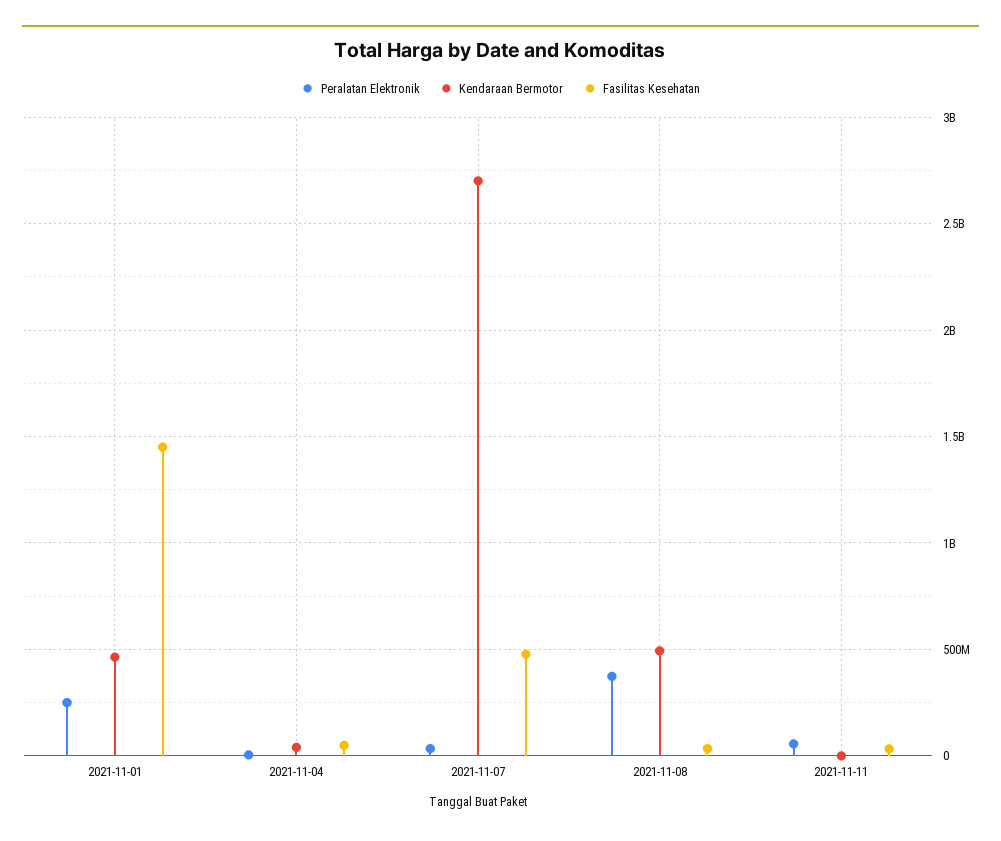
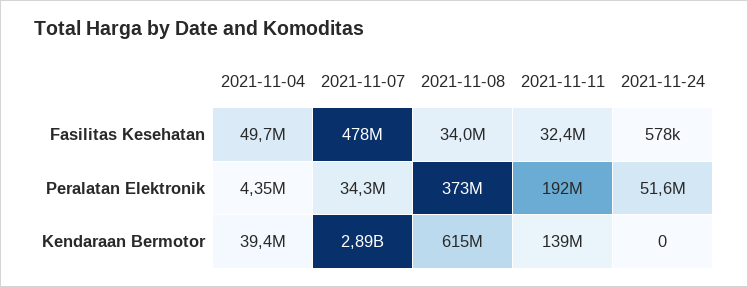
Peralatan Elektronik, 2021-11-01: 250000000 -> none
Kendaraan Bermotor, 2021-11-01: 450000000 -> none
Fasilitas Kesehatan, 2021-11-01: 1450000000 -> none
Kendaraan Bermotor, 2021-11-07: 2700000000 -> 2890000000
Kendaraan Bermotor, 2021-11-08: 500000000 -> 615000000
Peralatan Elektronik, 2021-11-11: 50000000 -> 192000000
Kendaraan Bermotor, 2021-11-11: 0 -> 139000000
Fasilitas Kesehatan, 2021-11-24: none -> 578000
Peralatan Elektronik, 2021-11-24: none -> 51600000
Kendaraan Bermotor, 2021-11-24: none -> 0

